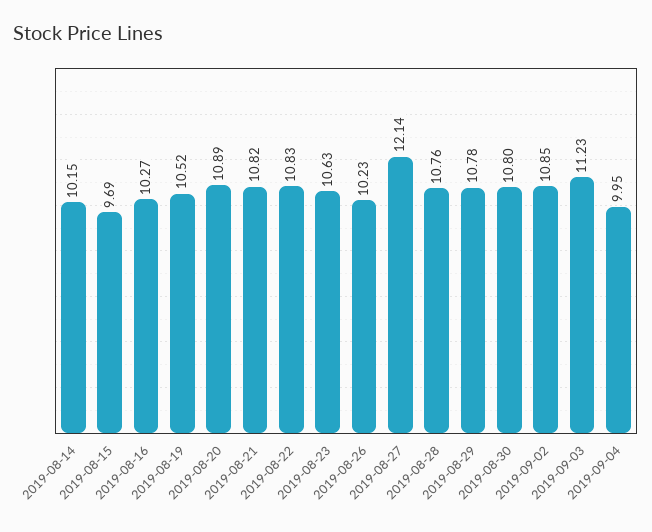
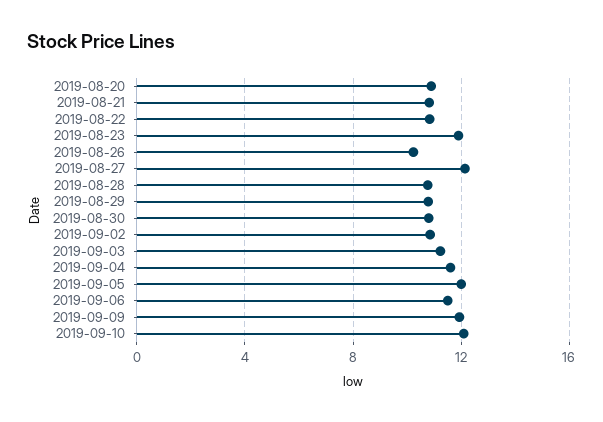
2019-08-14: 10.15 -> none
2019-08-15: 9.69 -> none
2019-08-16: 10.27 -> none
2019-08-19: 10.52 -> none
2019-08-23: 10.63 -> 12
2019-09-04: 9.95 -> 11.5
2019-09-05: none -> 12
2019-09-06: none -> 11.5
2019-09-09: none -> 12
2019-09-10: none -> 12

